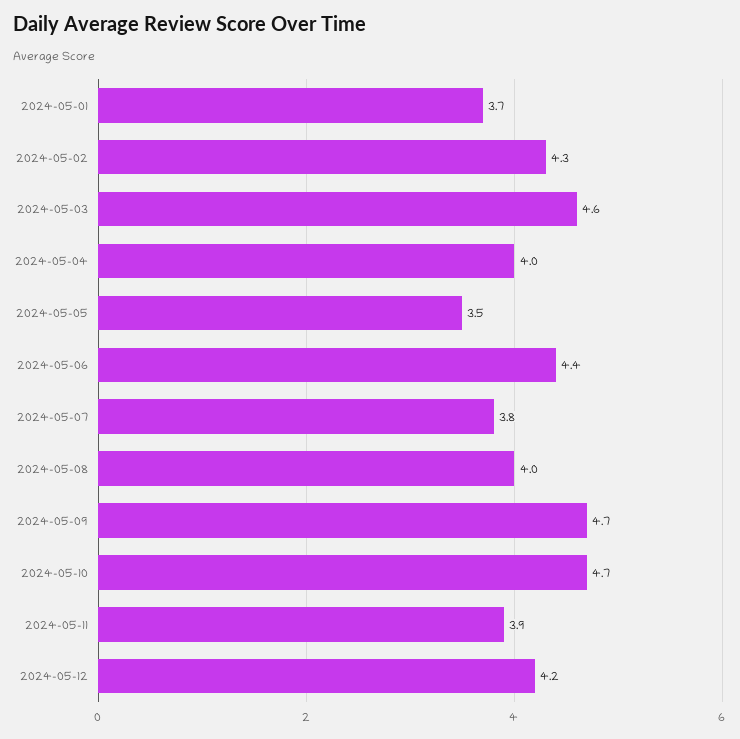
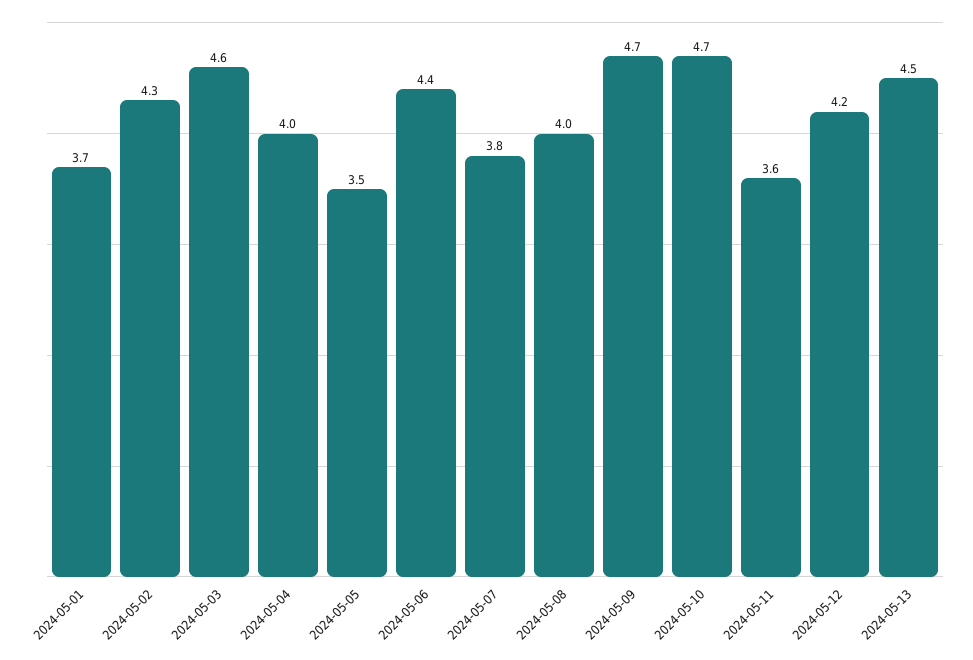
2024-05-11: 3.9 -> 3.6
2024-05-13: none -> 4.5

